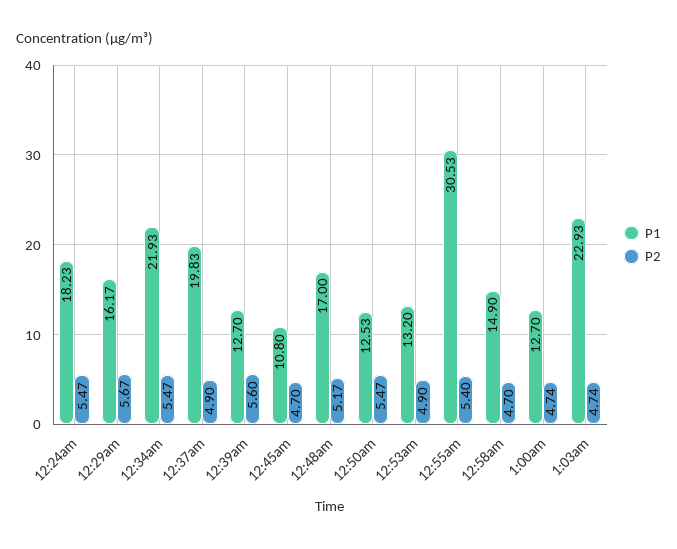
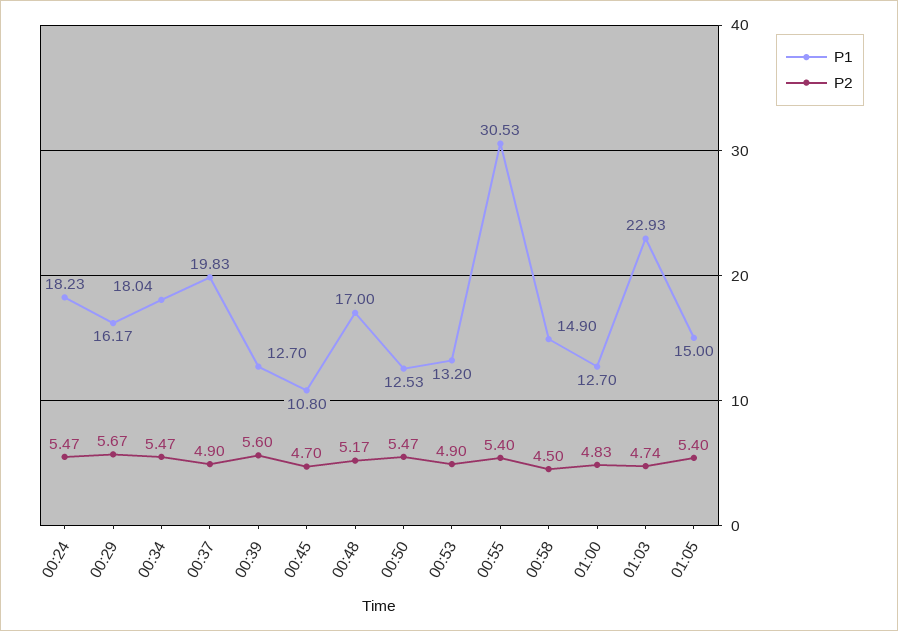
P1, 12:34am: 21.93 -> 18.04
P2, 12:58am: 4.7 -> 4.5
P2, 1:00am: 4.74 -> 4.83
P1, 01:05: none -> 15
P2, 01:05: none -> 5.4

